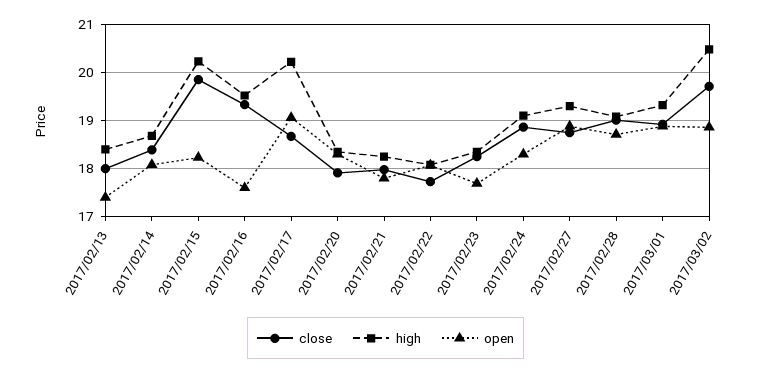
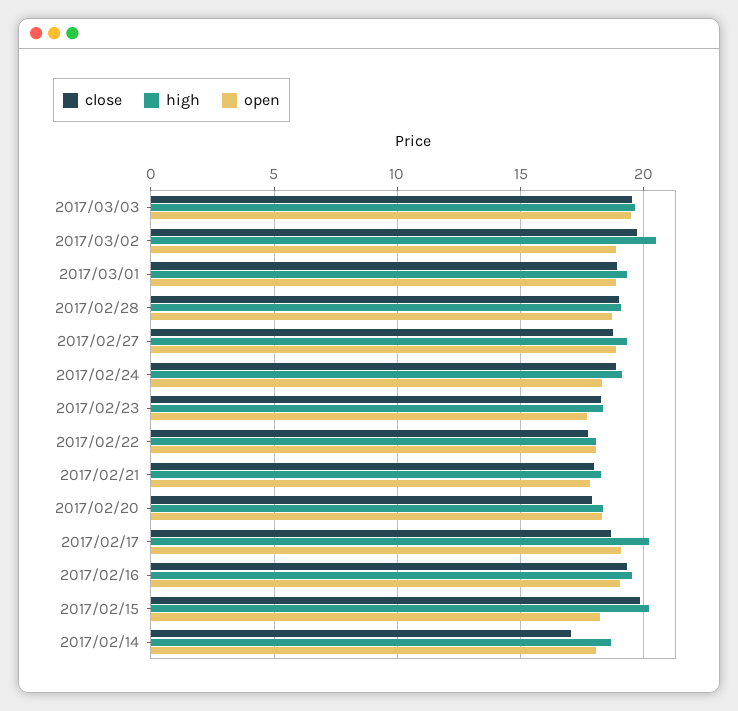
close, 2017/02/13: 18 -> none
high, 2017/02/13: 18.4 -> none
open, 2017/02/13: 17.4 -> none
close, 2017/02/14: 18.4 -> 17
open, 2017/02/16: 17.6 -> 19
close, 2017/03/03: none -> 19.5
high, 2017/03/03: none -> 19.5
open, 2017/03/03: none -> 19.5

